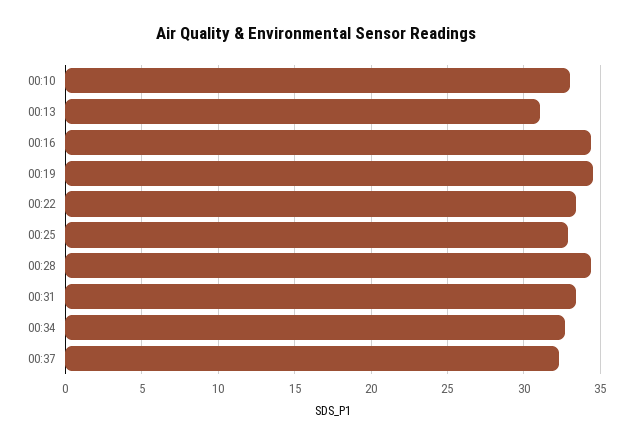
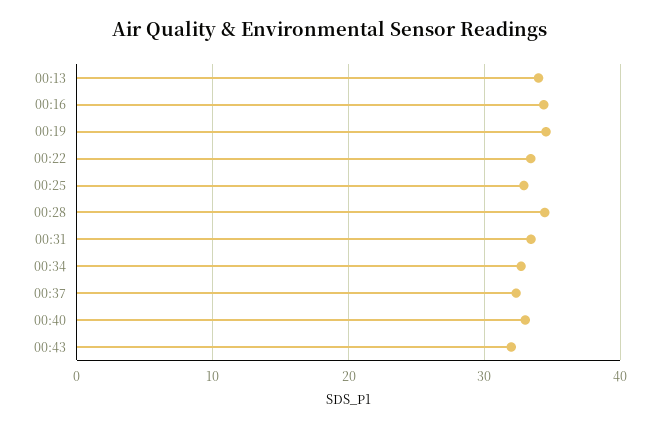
00:10: 33 -> none
00:13: 31 -> 34
00:40: none -> 33
00:43: none -> 32

